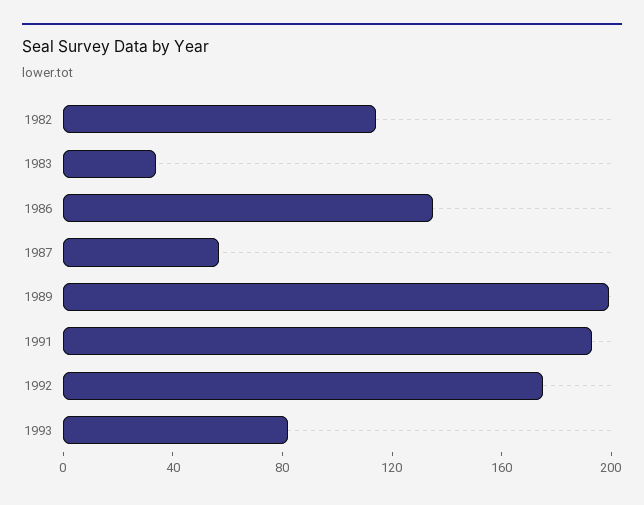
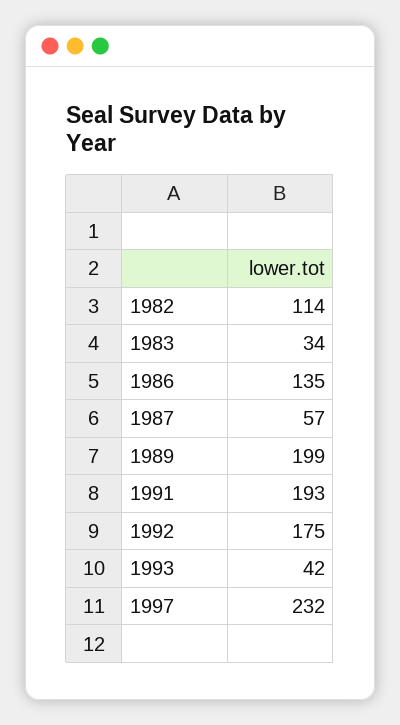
1993: 80 -> 42
1997: none -> 232

